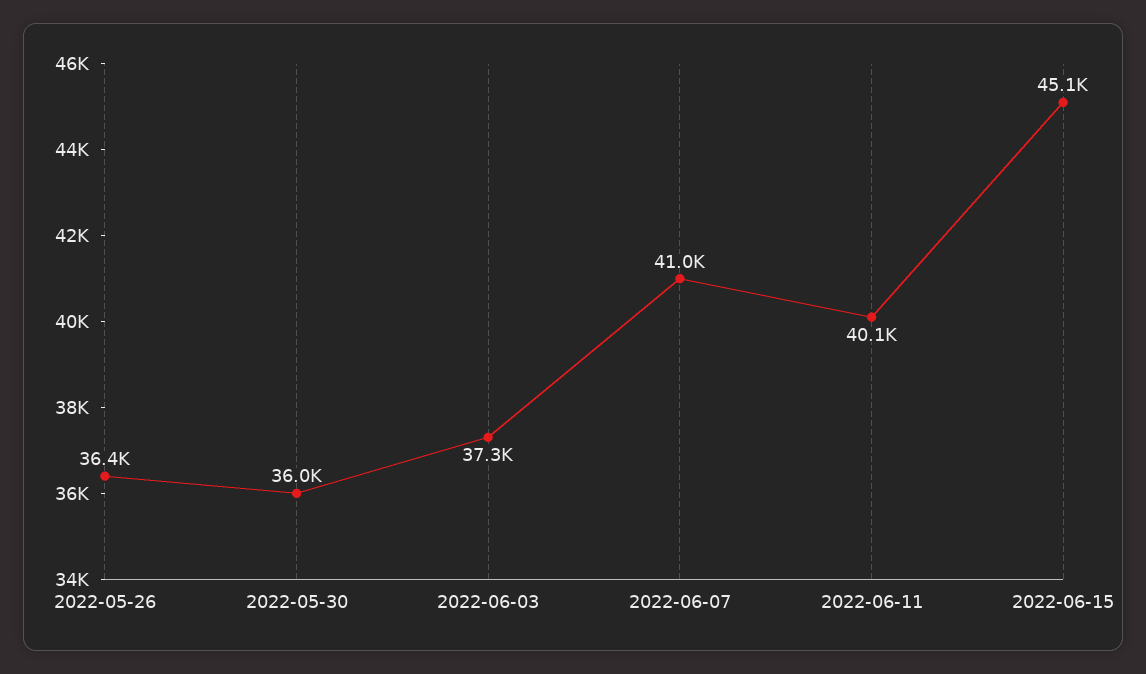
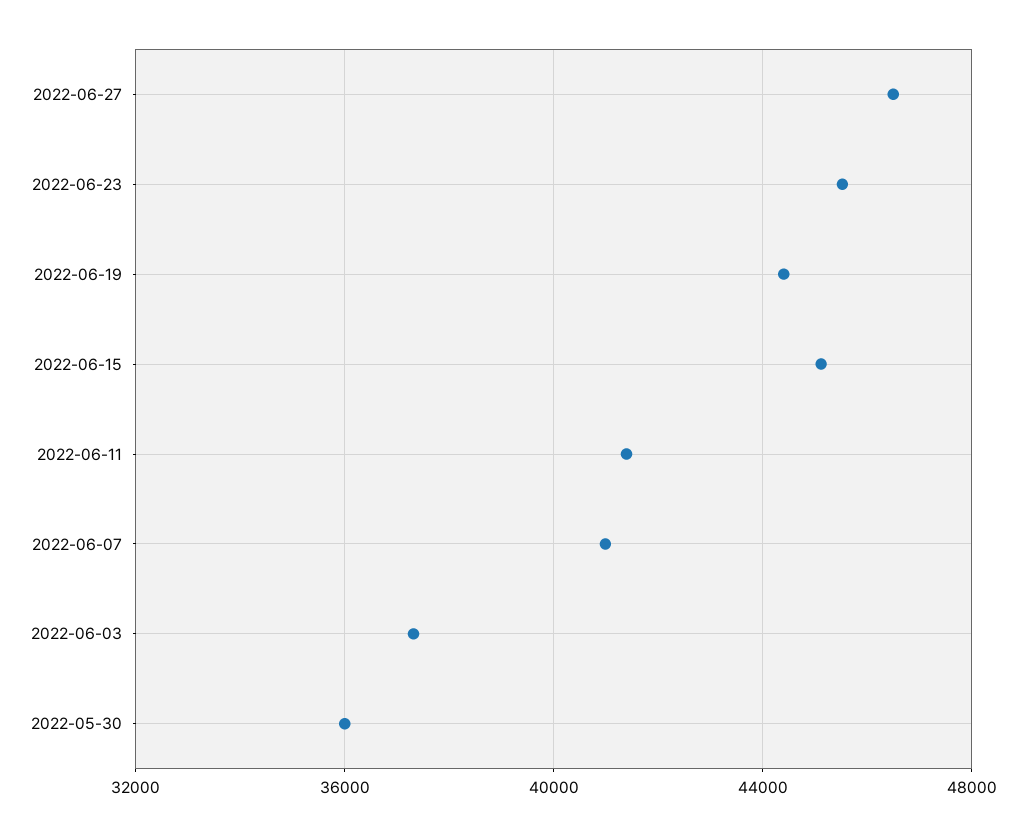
2022-05-26: 36400 -> none
2022-06-11: 40100 -> 41500
2022-06-27: none -> 46500
2022-06-23: none -> 45500
2022-06-19: none -> 44500

